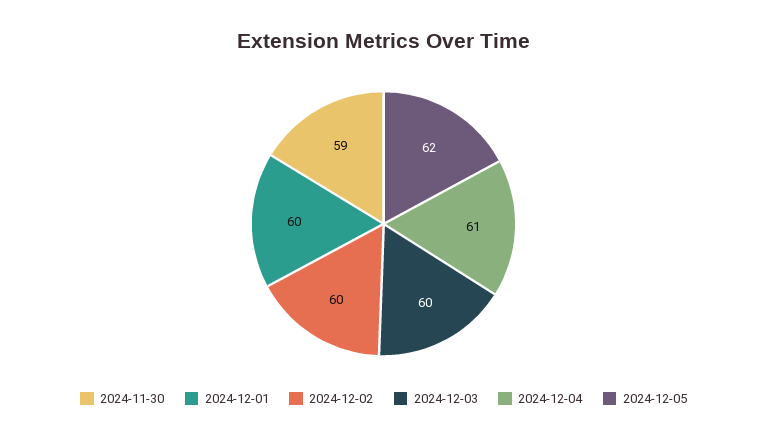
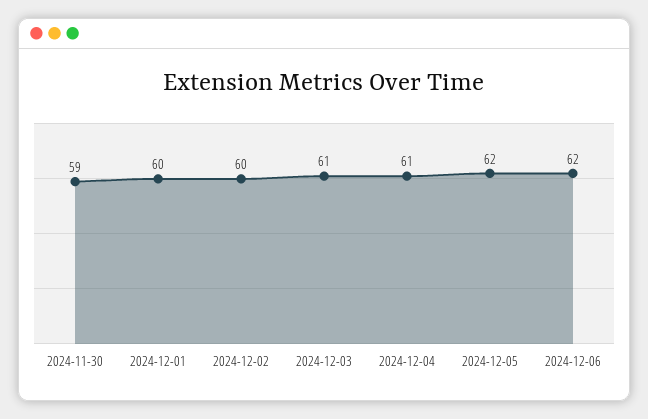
2024-12-03: 60 -> 61
2024-12-06: none -> 62

